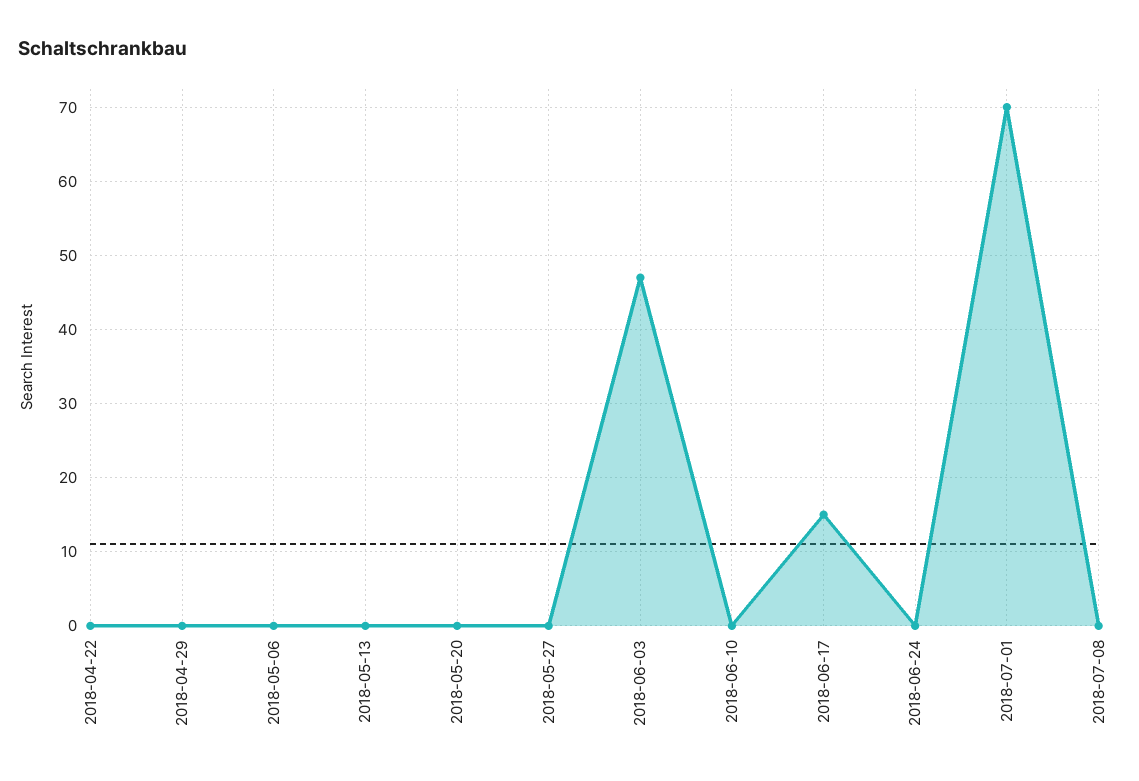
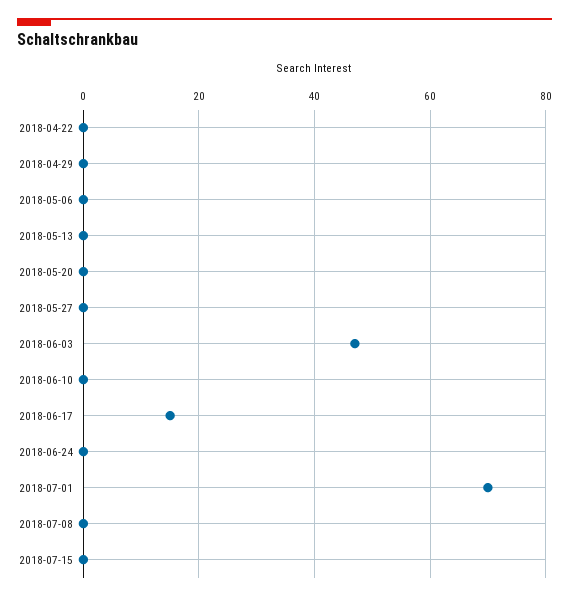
2018-07-15: none -> 0

